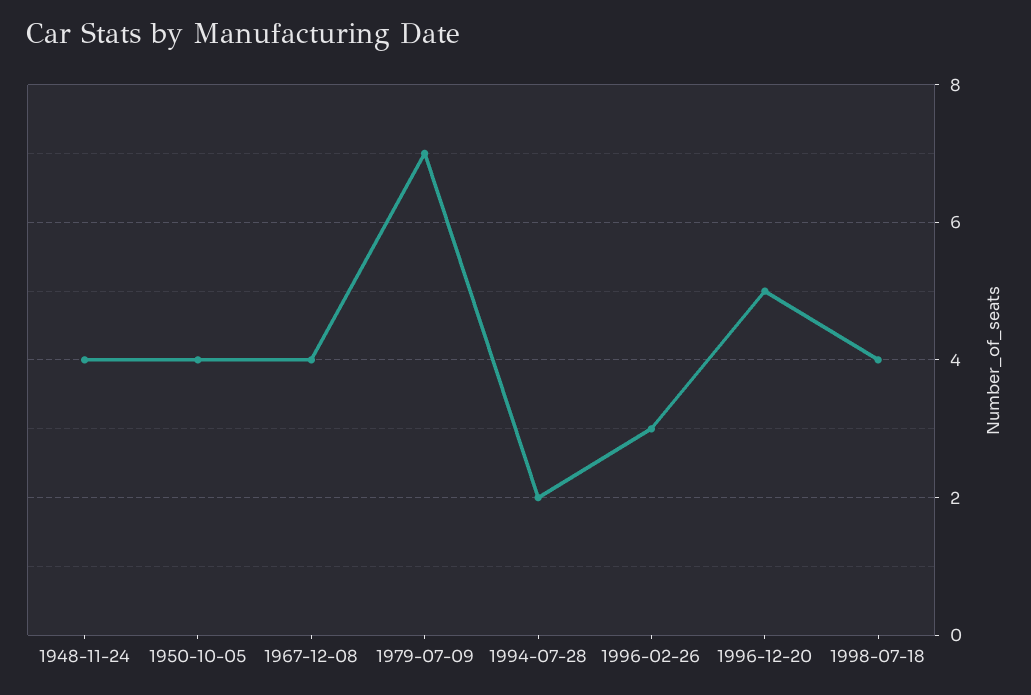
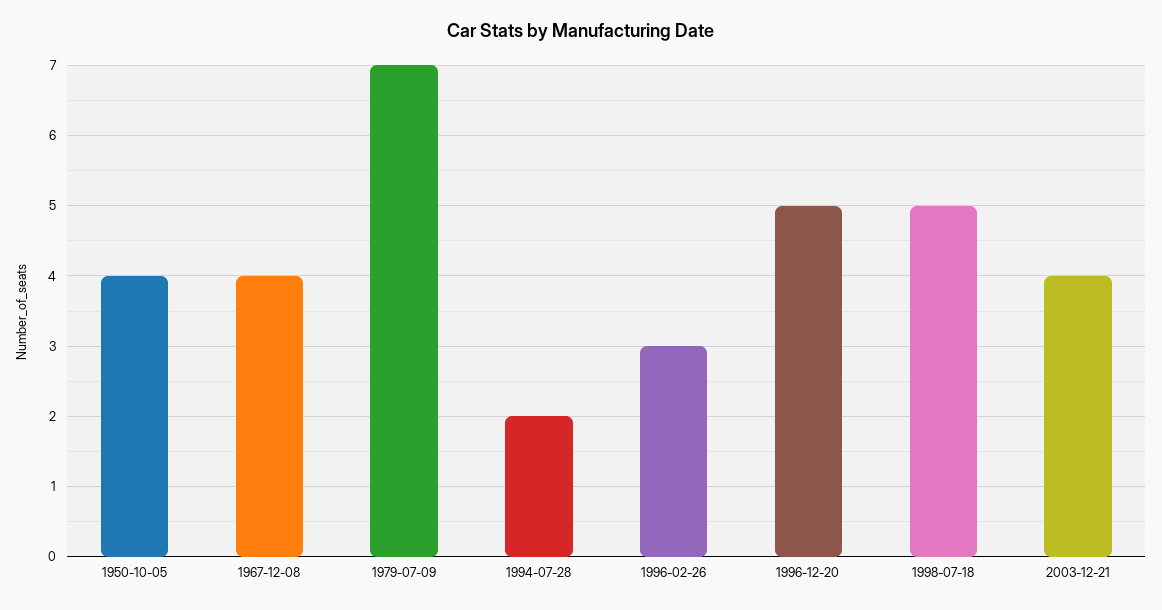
1948-11-24: 4 -> none
1998-07-18: 4 -> 5
2003-12-21: none -> 4

